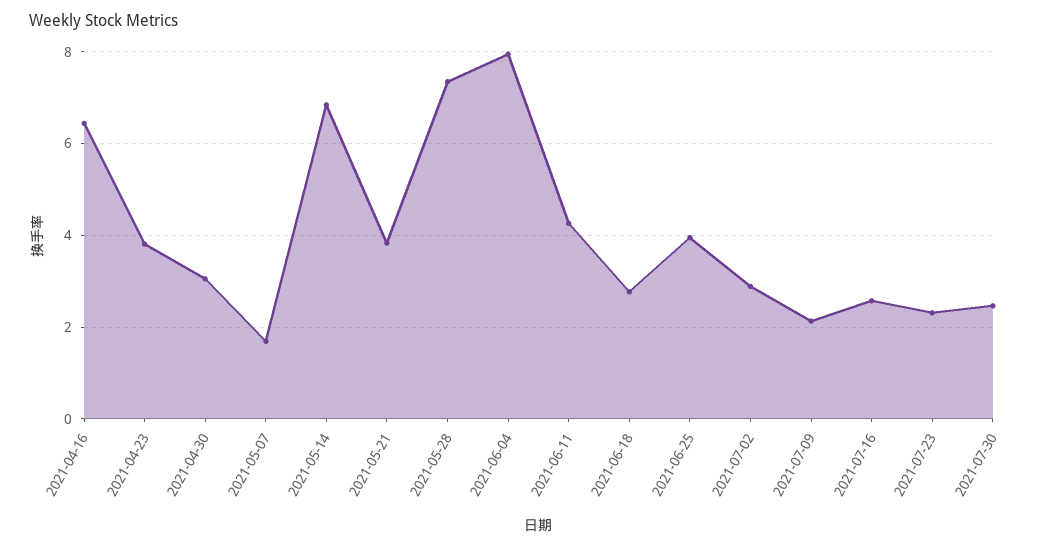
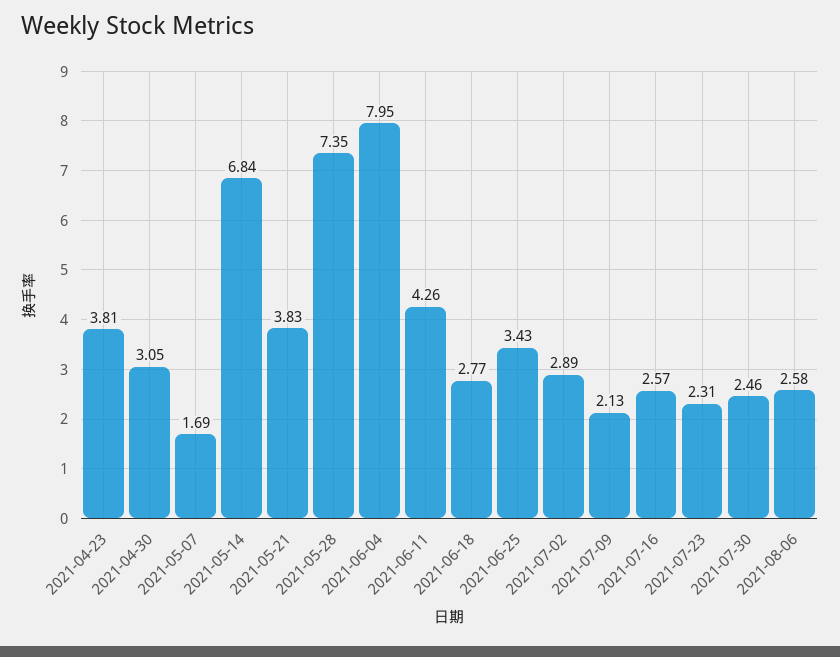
2021-04-16: 6.4 -> none
2021-06-25: 4 -> 3.43
2021-08-06: none -> 2.58

